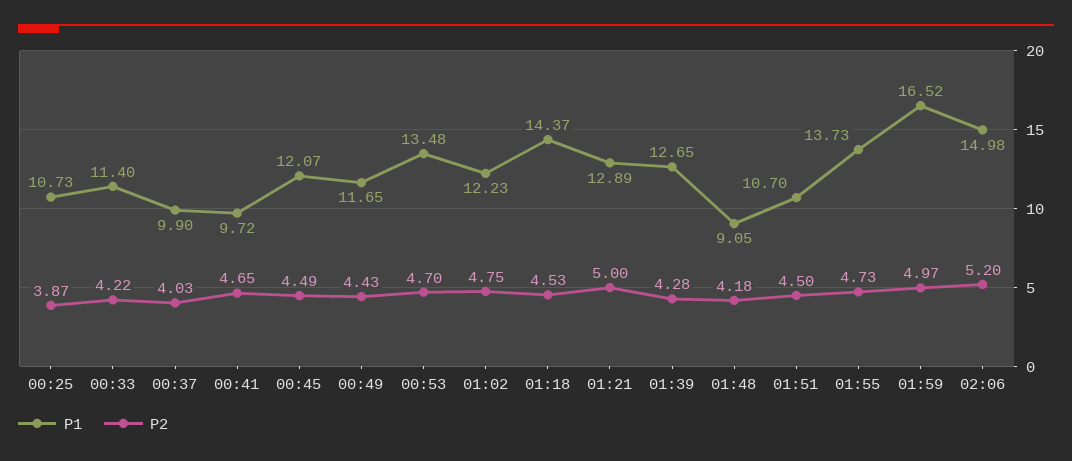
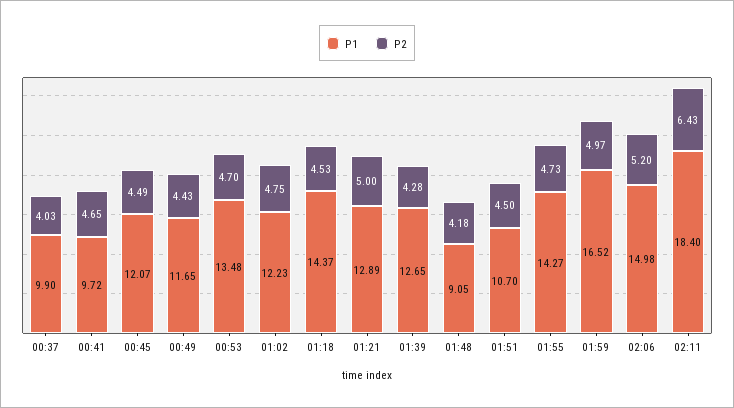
P1, 00:25: 10.73 -> none
P2, 00:25: 3.87 -> none
P1, 00:33: 11.4 -> none
P2, 00:33: 4.22 -> none
P1, 01:55: 13.73 -> 14.27
P1, 02:11: none -> 18.4
P2, 02:11: none -> 6.43

